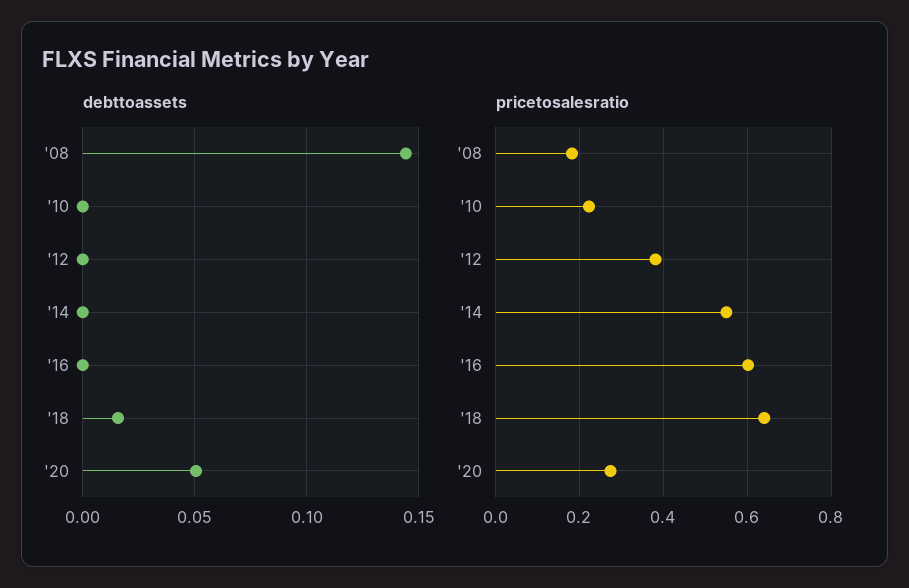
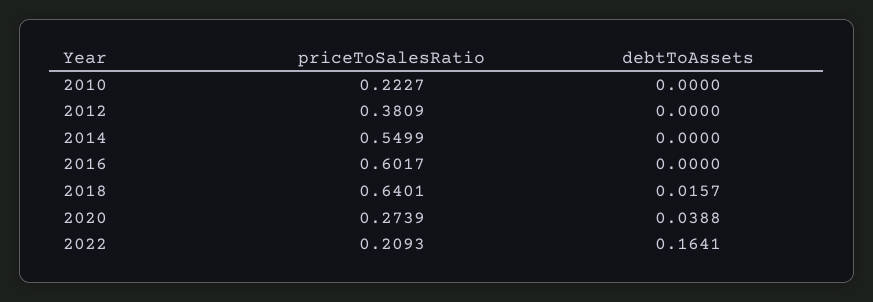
debttoassets, '08: 0.145 -> none
debttoassets, '20: 0.05 -> 0.0388
pricetosalesratio, '08: 0.18 -> none
pricetosalesratio, 2022: none -> 0.2093
debttoassets, 2022: none -> 0.1641

